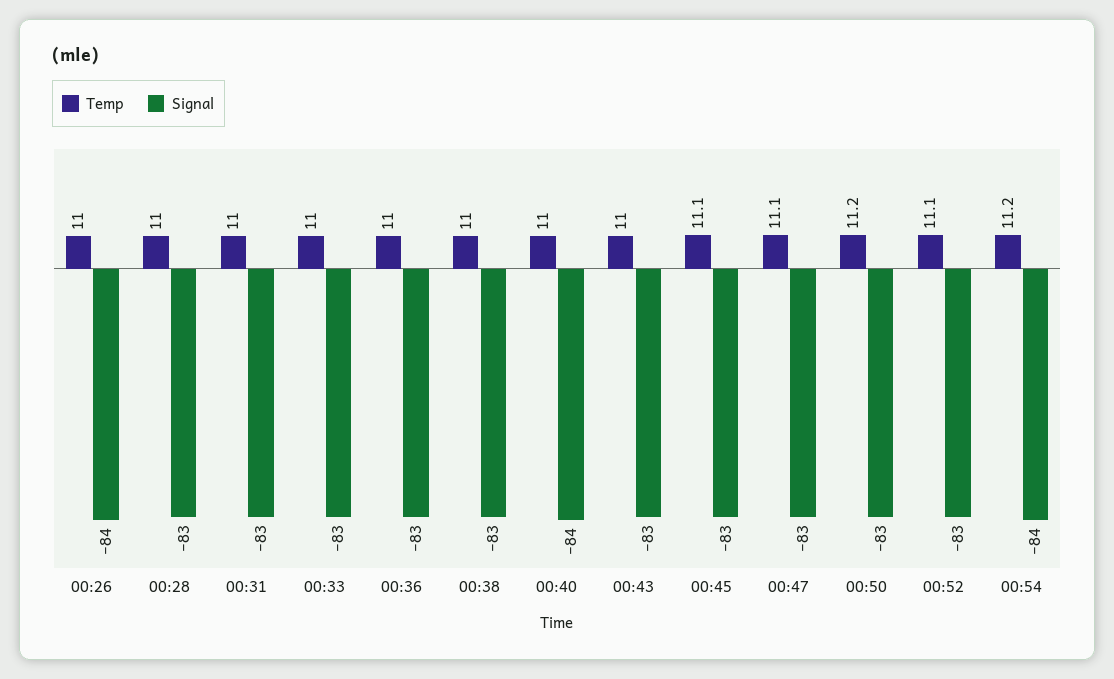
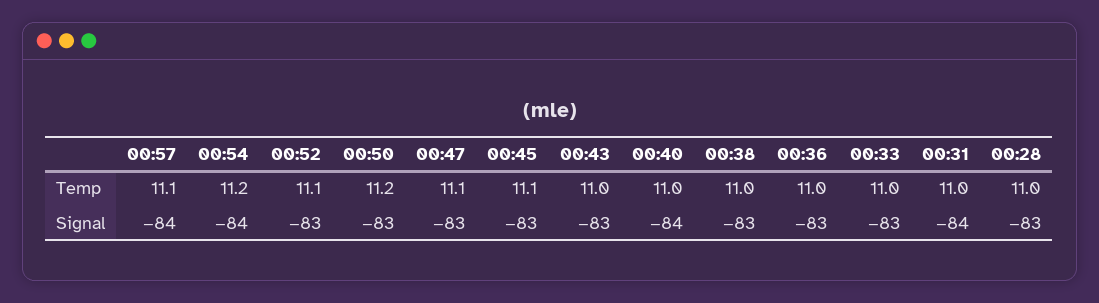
Temp, 00:26: 11 -> none
Signal, 00:26: -84 -> none
Signal, 00:31: -83 -> -84
Temp, 00:57: none -> 11.1
Signal, 00:57: none -> -84

